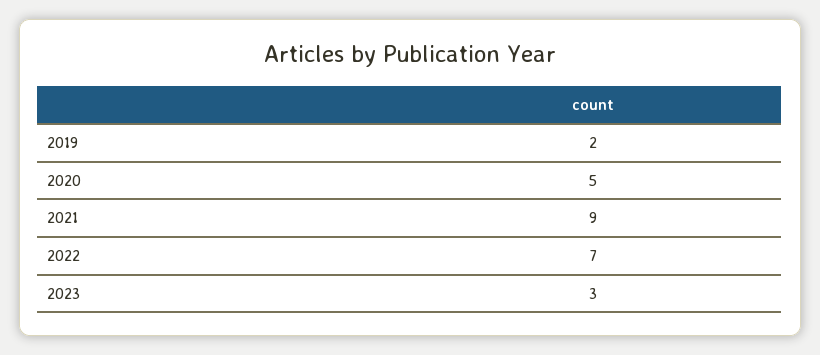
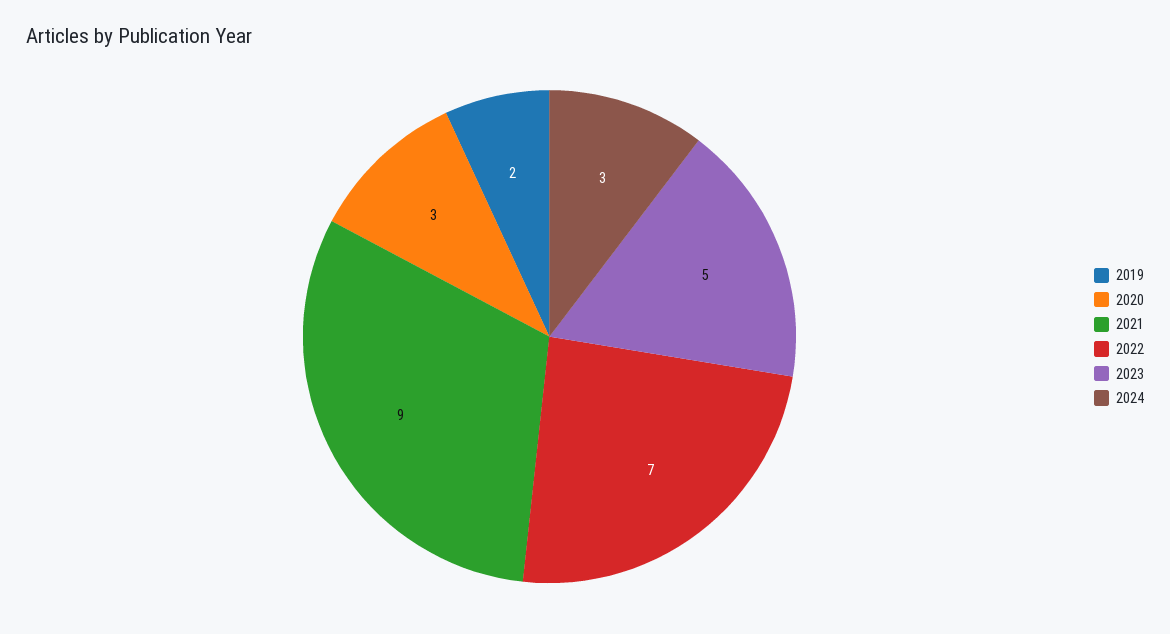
2020: 5 -> 3
2023: 3 -> 5
2024: none -> 3

